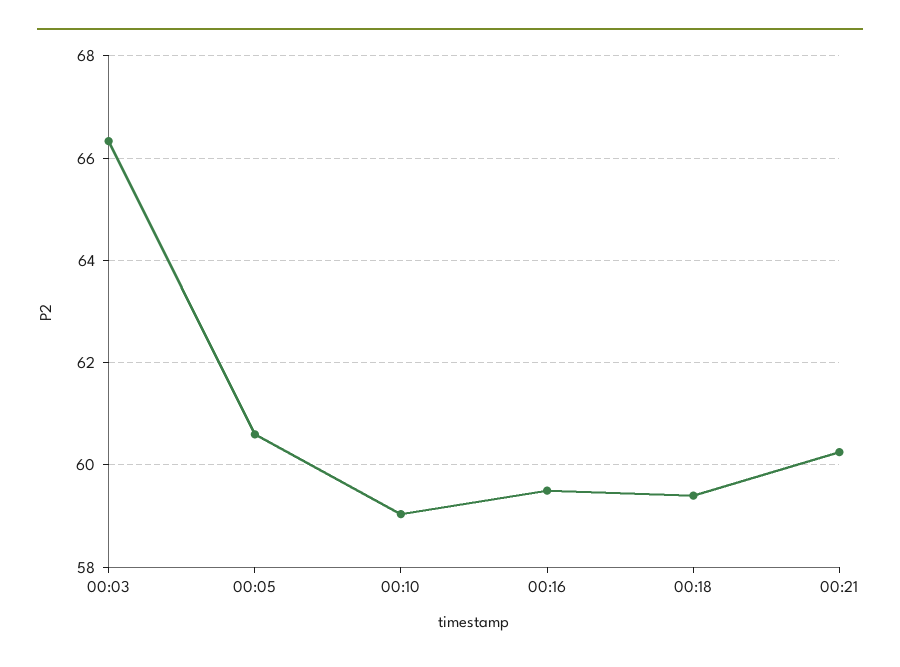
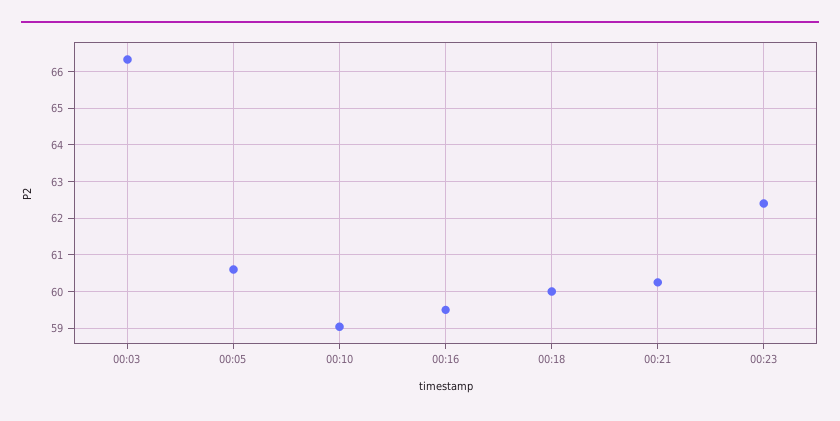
00:18: 59.4 -> 60
00:23: none -> 62.4

